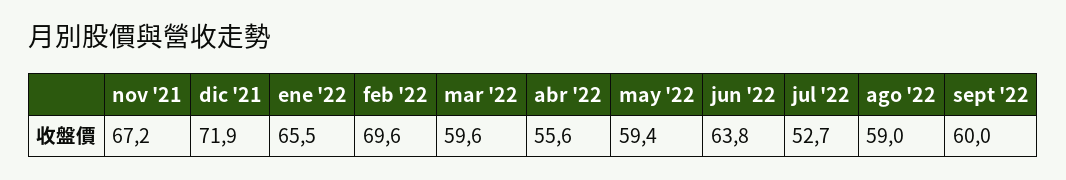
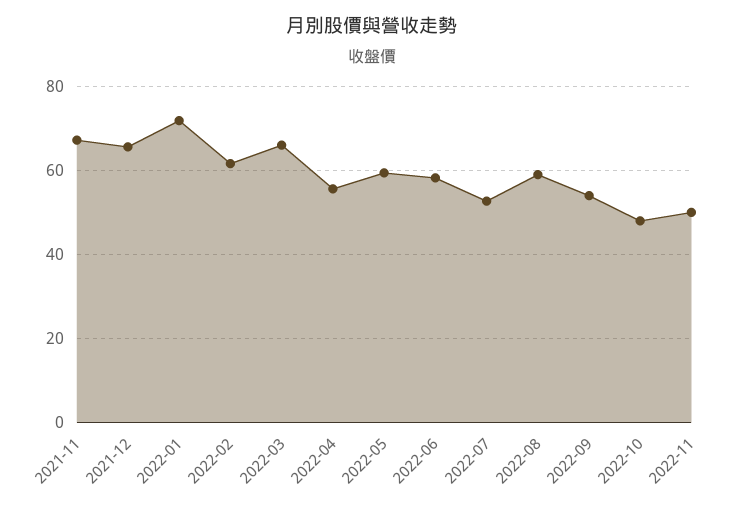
dic '21: 71.9 -> 66
ene '22: 65.5 -> 72
feb '22: 69.6 -> 62
mar '22: 59.6 -> 66
jun '22: 63.8 -> 58
sept '22: 60 -> 54
2022-10: none -> 48
2022-11: none -> 50

